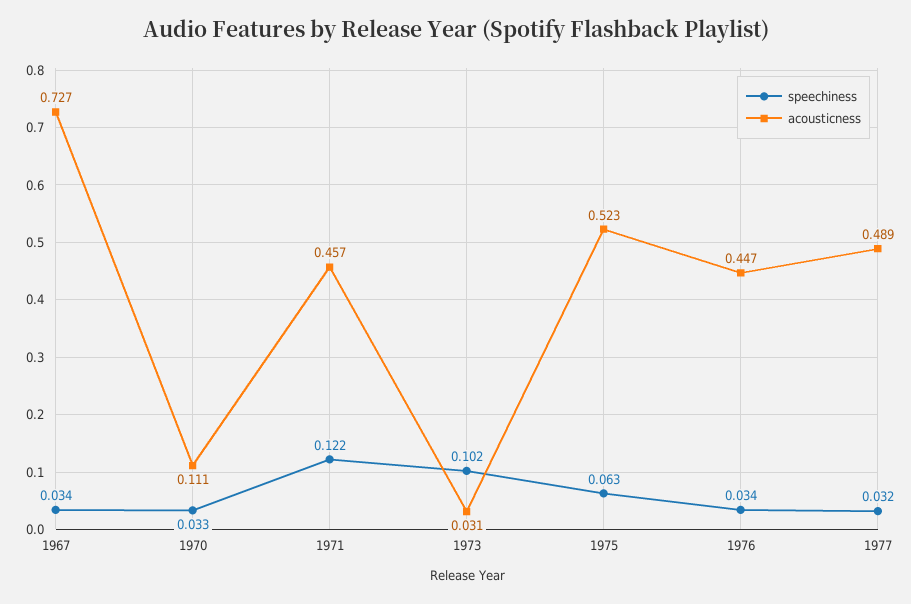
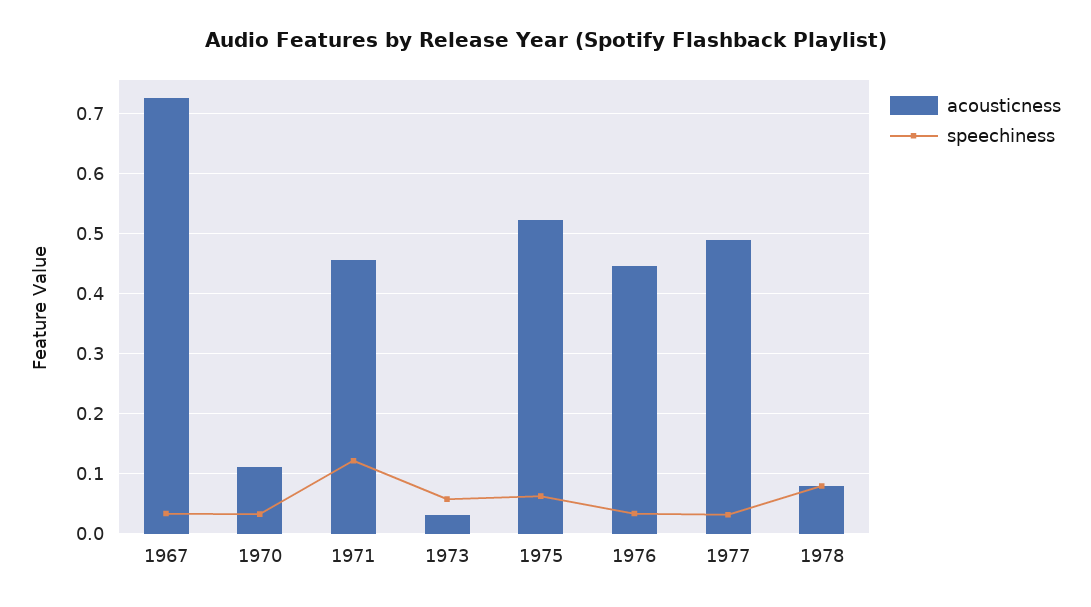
speechiness, 1973: 0.102 -> 0.06
acousticness, 1978: none -> 0.08
speechiness, 1978: none -> 0.08

